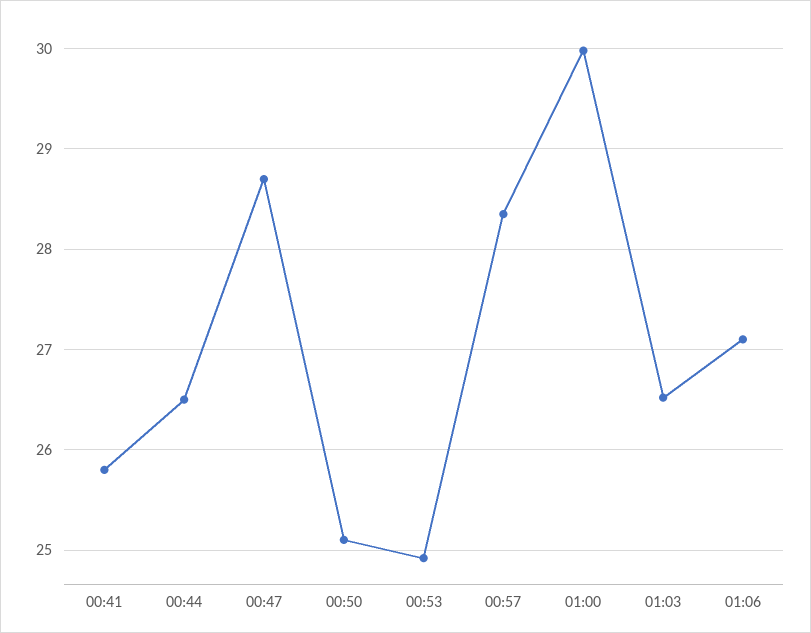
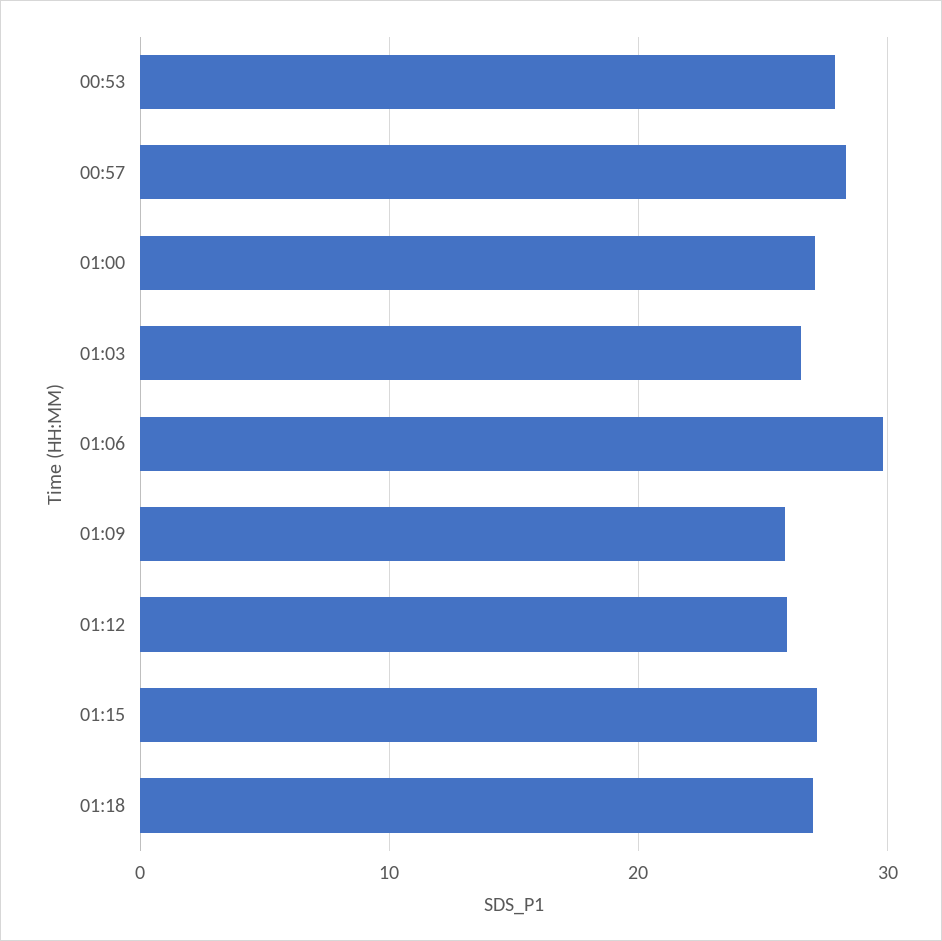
00:41: 25.8 -> none
00:44: 26.5 -> none
00:47: 28.7 -> none
00:50: 25.1 -> none
00:53: 24.9 -> 28
01:00: 30 -> 27
01:06: 27.1 -> 30
01:09: none -> 26
01:12: none -> 26
01:15: none -> 27
01:18: none -> 27

